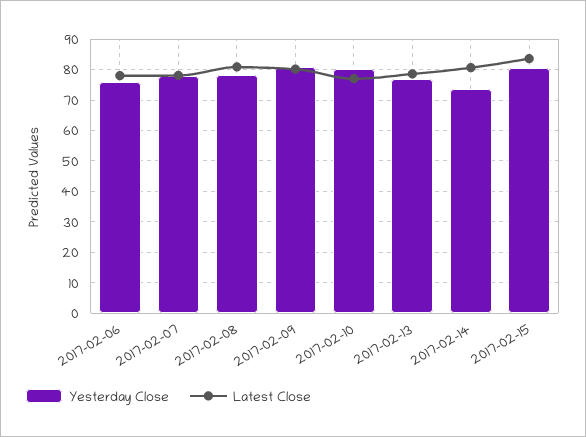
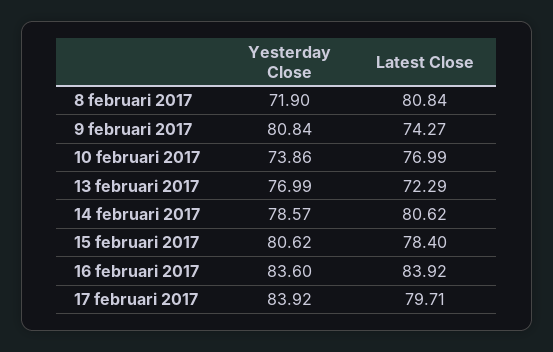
Yesterday Close, 2017-02-06: 76 -> none
Latest Close, 2017-02-06: 78 -> none
Yesterday Close, 2017-02-07: 78 -> none
Latest Close, 2017-02-07: 78 -> none
Yesterday Close, 2017-02-08: 78 -> 71.9
Latest Close, 2017-02-09: 80 -> 74.27
Yesterday Close, 2017-02-10: 80 -> 73.86
Latest Close, 2017-02-13: 78 -> 72.29
Yesterday Close, 2017-02-14: 74 -> 78.57
Latest Close, 2017-02-15: 84 -> 78.4
Yesterday Close, 16 februari 2017: none -> 83.6
Latest Close, 16 februari 2017: none -> 83.92
Yesterday Close, 17 februari 2017: none -> 83.92
Latest Close, 17 februari 2017: none -> 79.71

